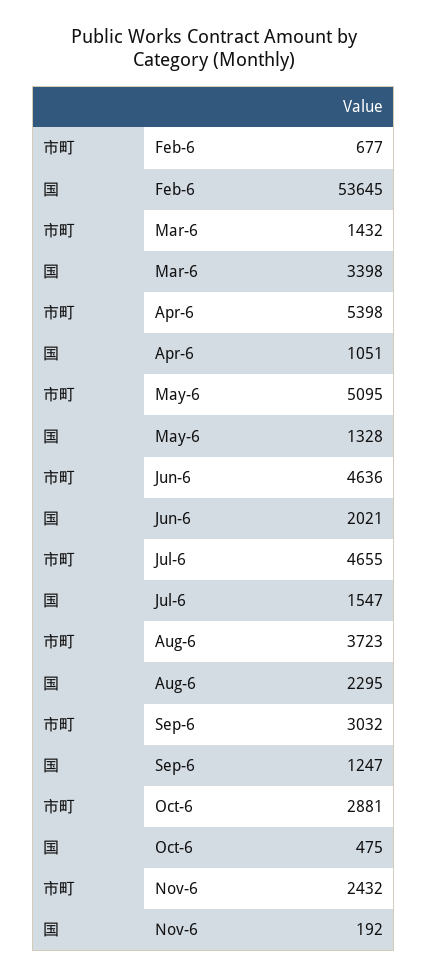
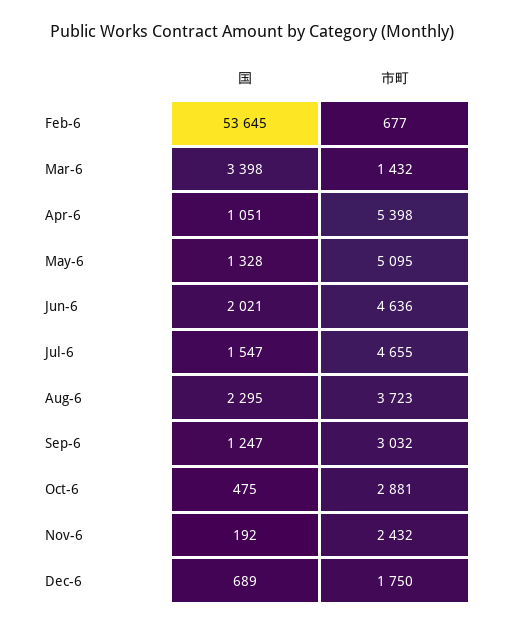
国, Dec-6: none -> 689
市町, Dec-6: none -> 1750

